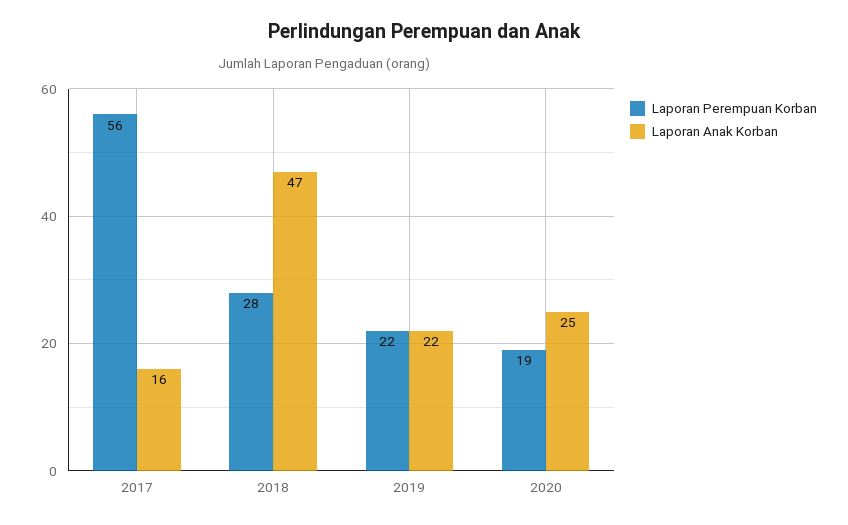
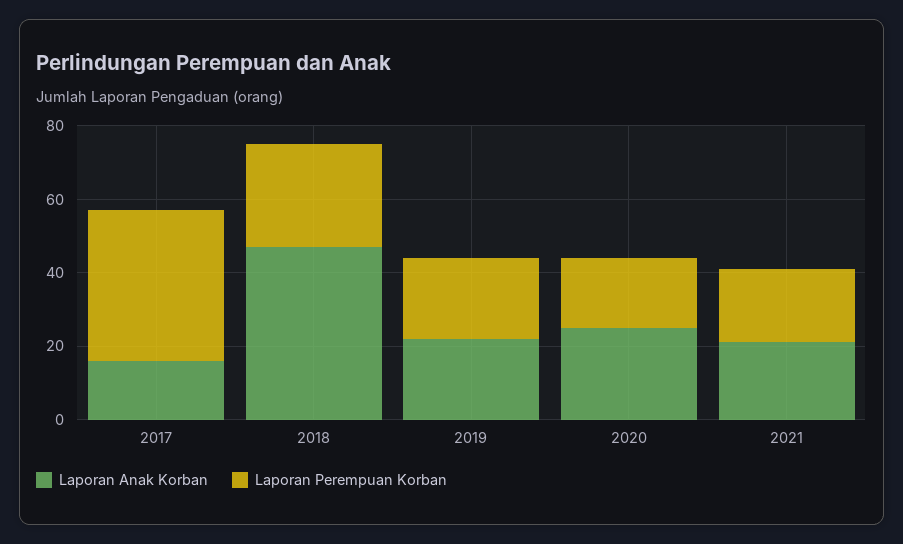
Laporan Perempuan Korban, 2017: 56 -> 40
Laporan Anak Korban, 2021: none -> 20
Laporan Perempuan Korban, 2021: none -> 20

